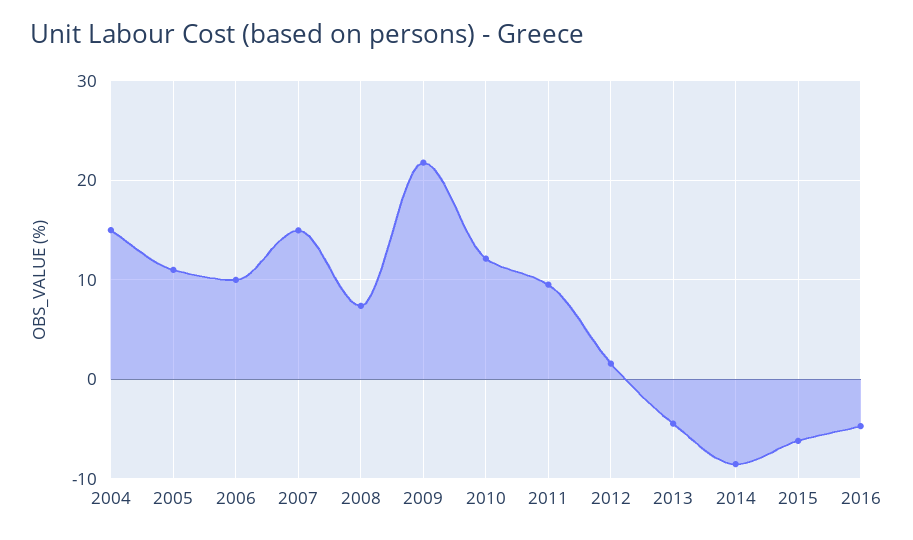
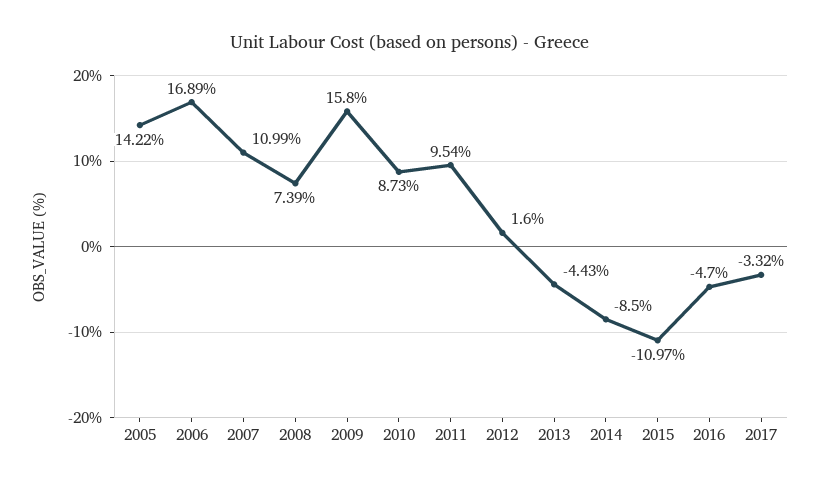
2004: 15 -> none
2005: 11 -> 14.22
2006: 10 -> 16.89
2007: 15 -> 10.99
2009: 22 -> 15.8
2010: 12 -> 8.73
2015: -6 -> -10.97
2017: none -> -3.32

